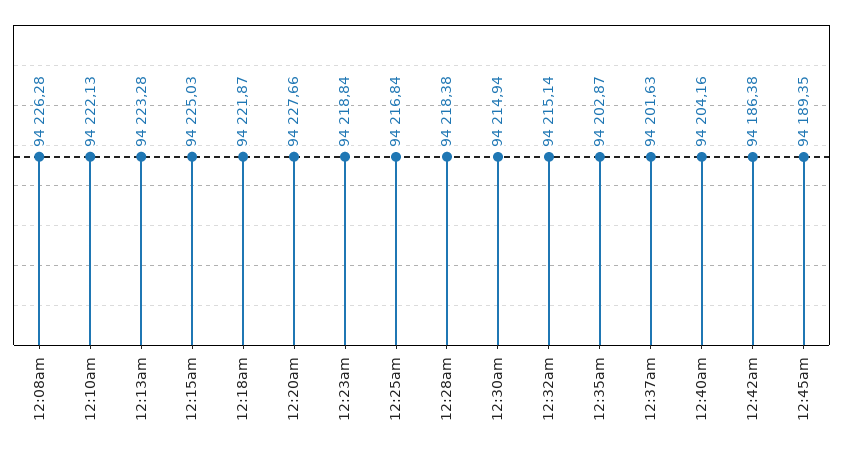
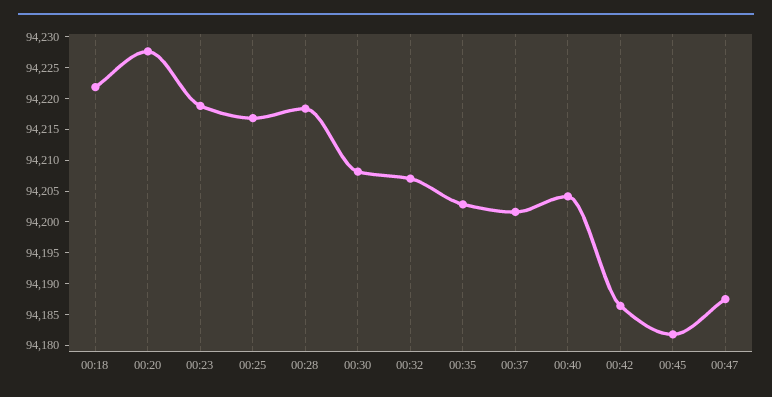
12:08am: 94226.28 -> none
12:10am: 94222.13 -> none
12:13am: 94223.28 -> none
12:15am: 94225.03 -> none
12:30am: 94214.94 -> 94207.5
12:32am: 94215.14 -> 94207.5
12:45am: 94189.35 -> 94182.5
00:47: none -> 94187.5

